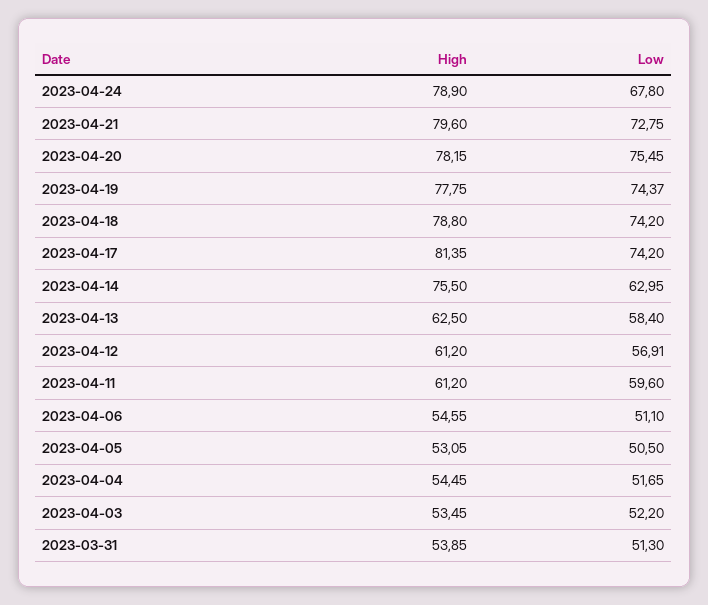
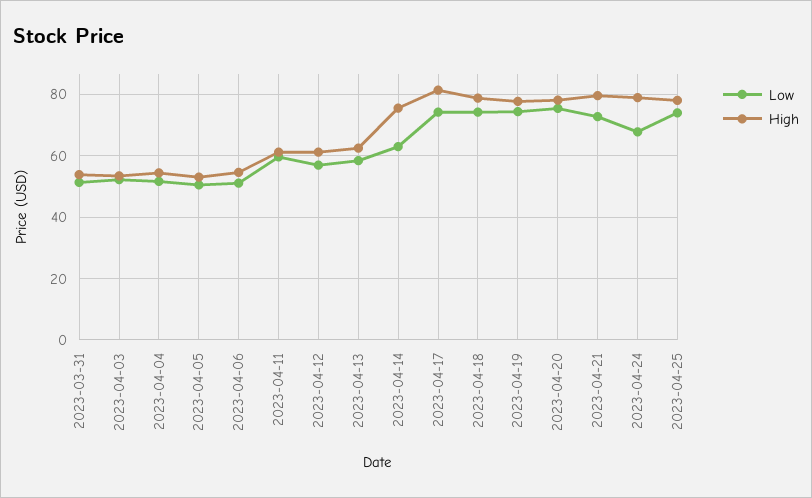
Low, 2023-04-25: none -> 74
High, 2023-04-25: none -> 78

